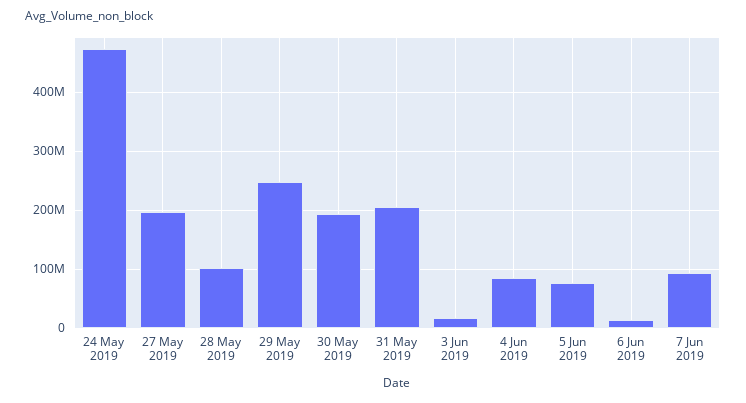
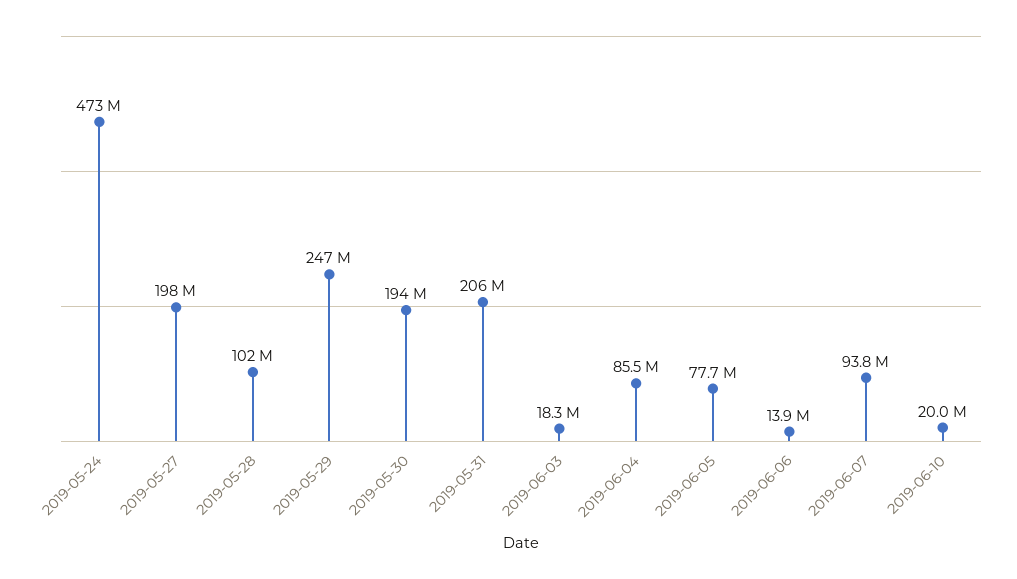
2019-06-10: none -> 20000000

